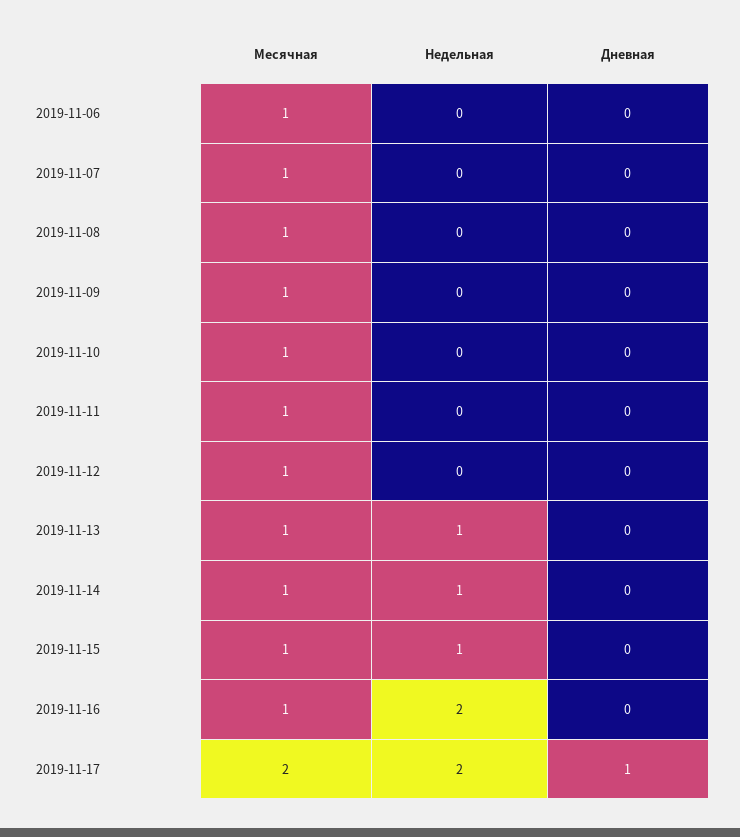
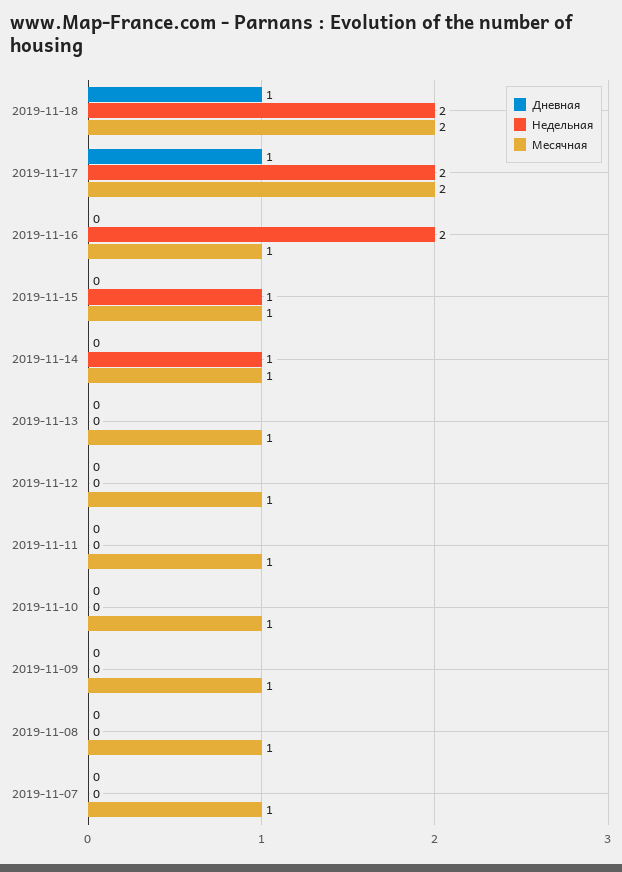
Месячная, 2019-11-06: 1 -> none
Недельная, 2019-11-06: 0 -> none
Дневная, 2019-11-06: 0 -> none
Недельная, 2019-11-13: 1 -> 0
Дневная, 2019-11-18: none -> 1
Недельная, 2019-11-18: none -> 2
Месячная, 2019-11-18: none -> 2

